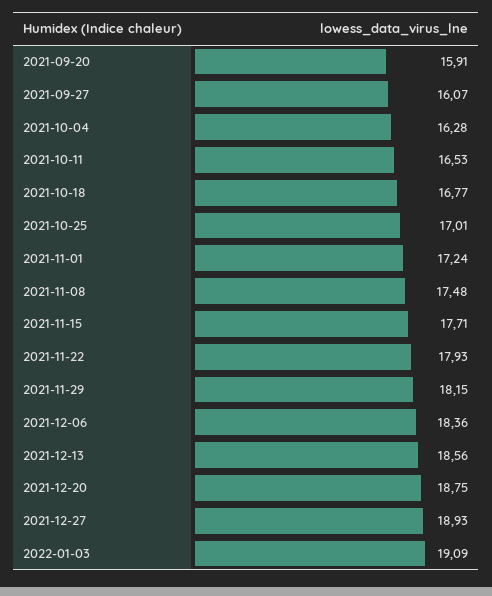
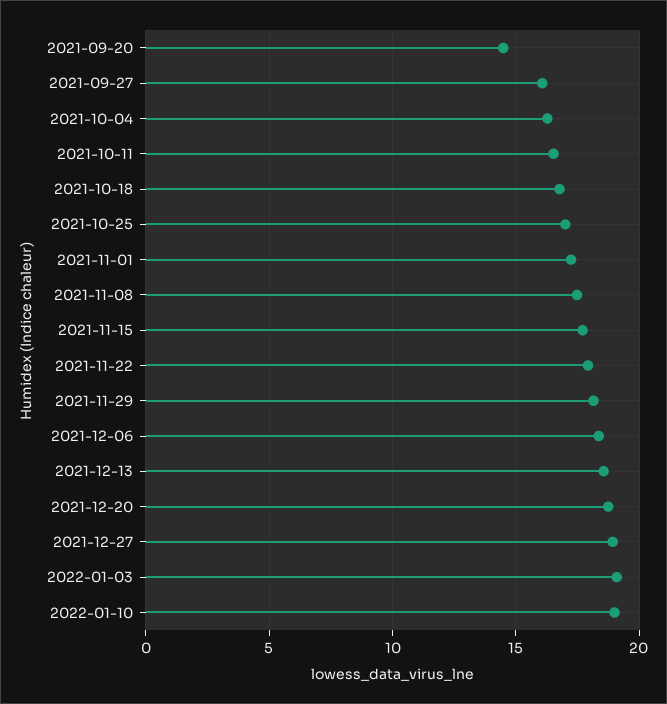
2021-09-20: 15.91 -> 14.5
2022-01-10: none -> 19

